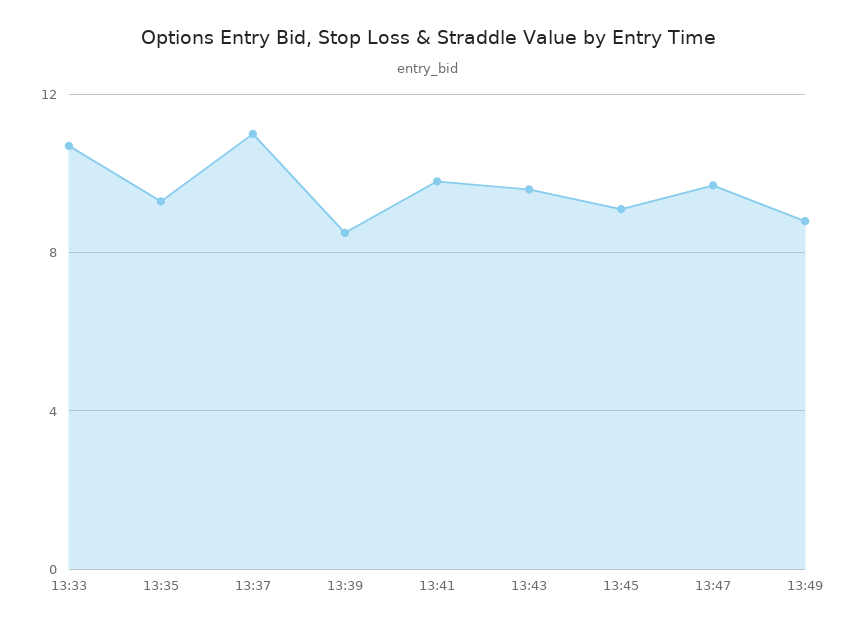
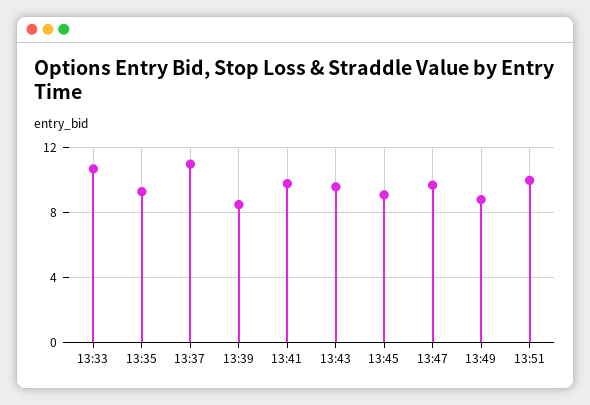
13:51: none -> 10

